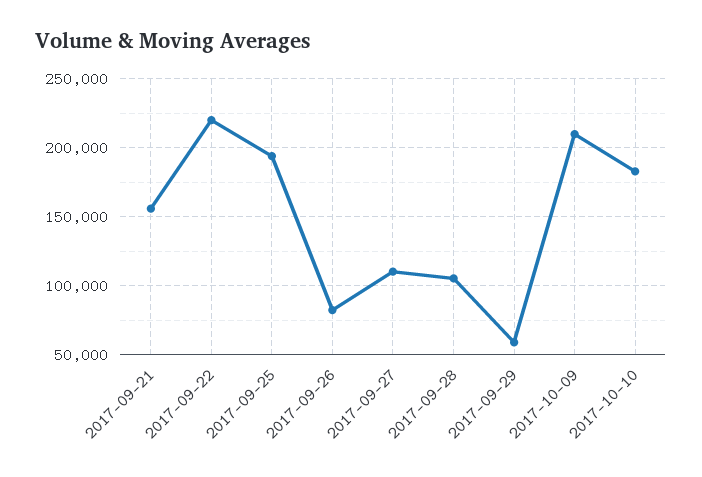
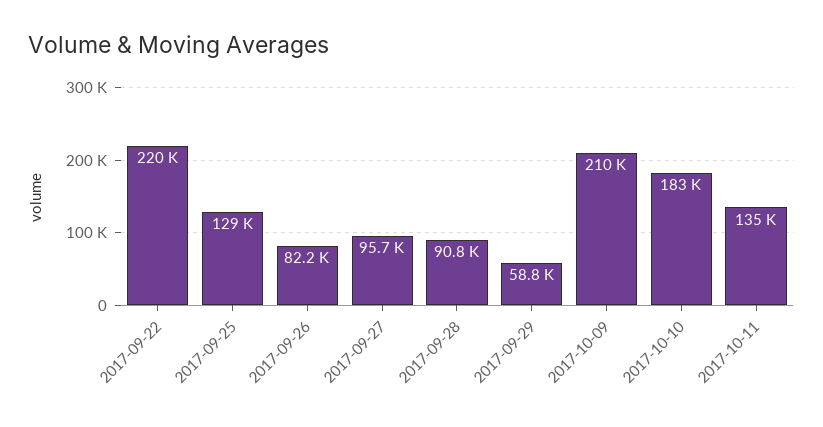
2017-09-21: 155000 -> none
2017-09-25: 195000 -> 129000
2017-09-27: 110000 -> 95700
2017-09-28: 105000 -> 90800
2017-10-11: none -> 135000

